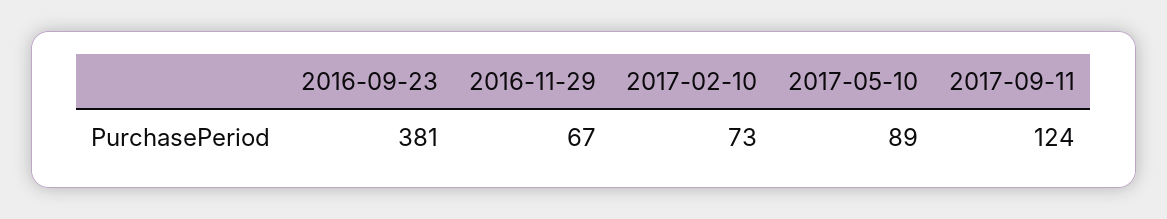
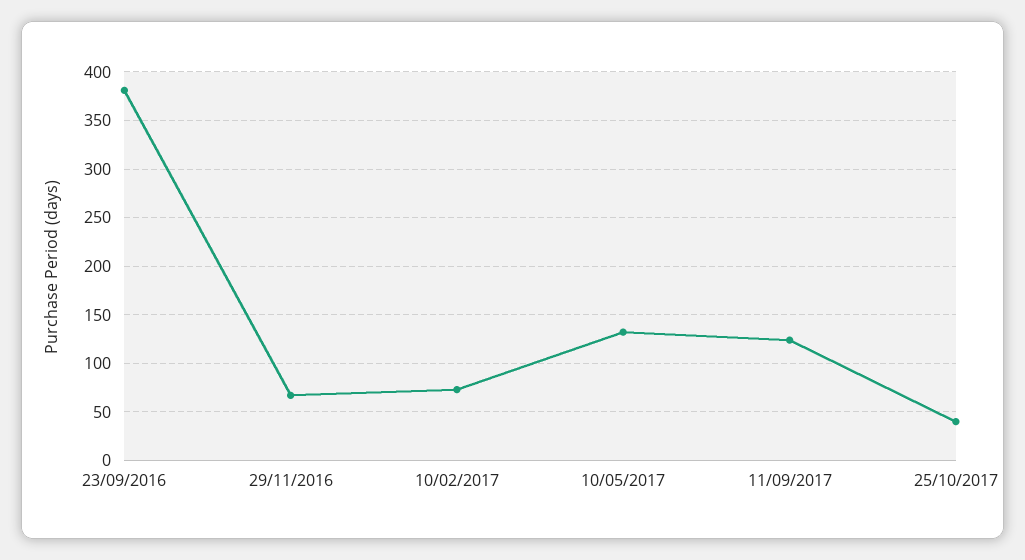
2017-05-10: 89 -> 130
25/10/2017: none -> 40

